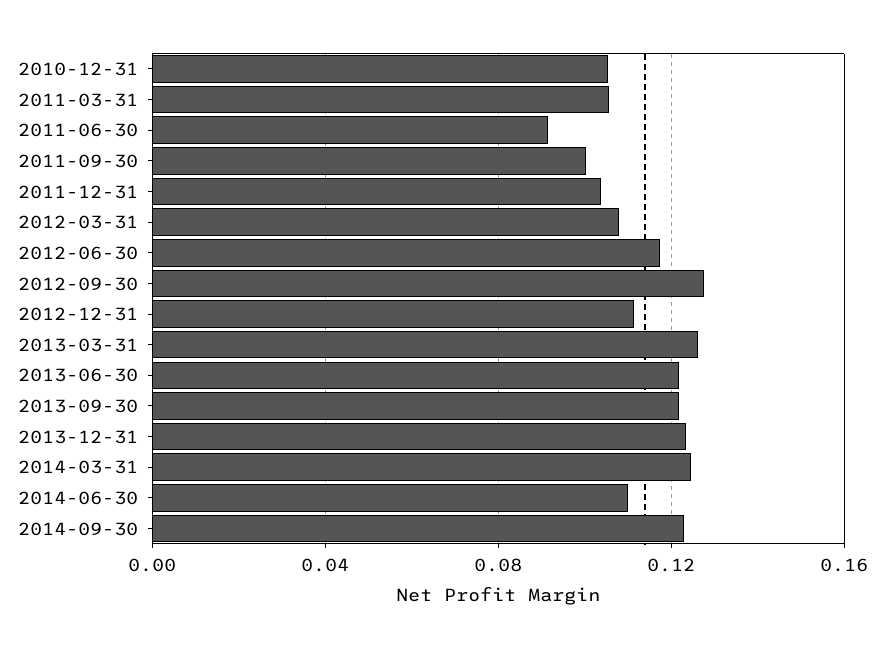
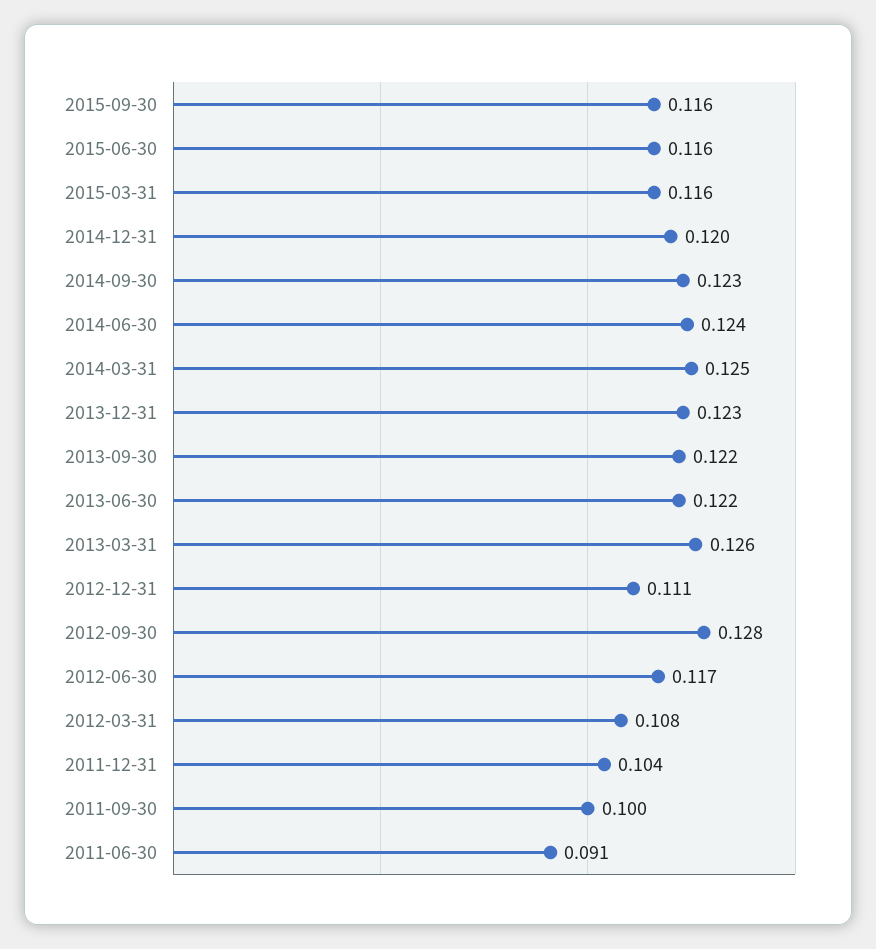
2010-12-31: 0.105 -> none
2011-03-31: 0.105 -> none
2014-06-30: 0.11 -> 0.124
2015-09-30: none -> 0.116
2015-06-30: none -> 0.116
2015-03-31: none -> 0.116
2014-12-31: none -> 0.12

